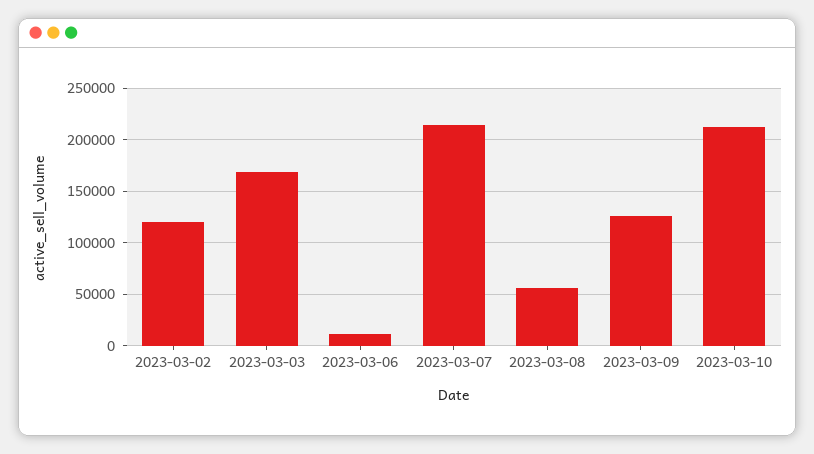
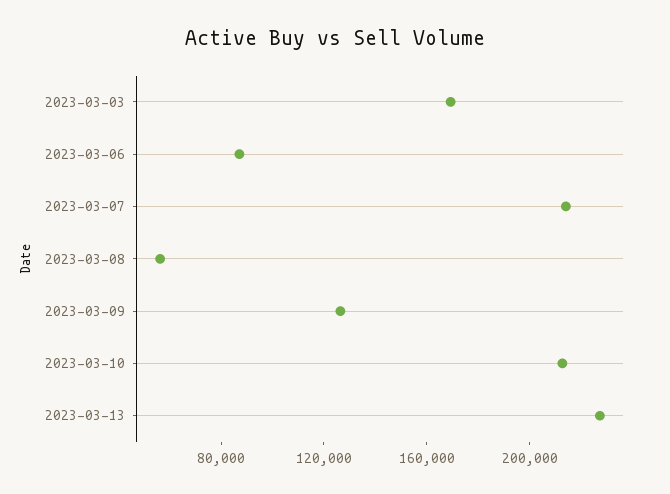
2023-03-02: 120000 -> none
2023-03-06: 10000 -> 90000
2023-03-13: none -> 230000

